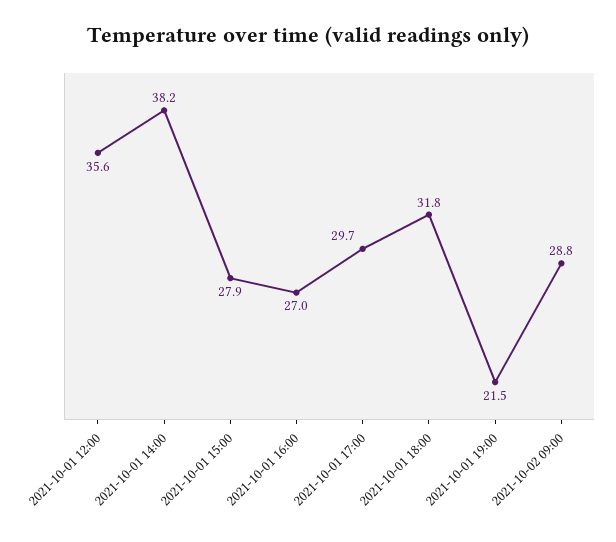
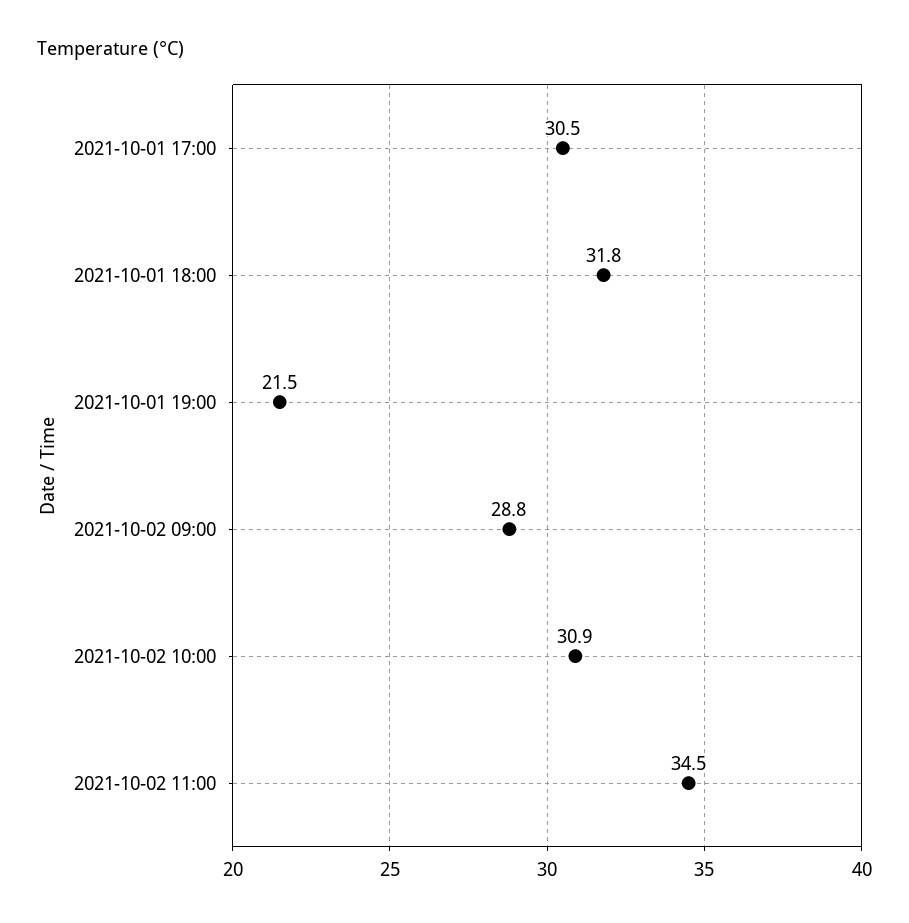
2021-10-01 12:00: 35.6 -> none
2021-10-01 14:00: 38.2 -> none
2021-10-01 15:00: 27.9 -> none
2021-10-01 16:00: 27 -> none
2021-10-01 17:00: 29.7 -> 30.5
2021-10-02 10:00: none -> 30.9
2021-10-02 11:00: none -> 34.5

